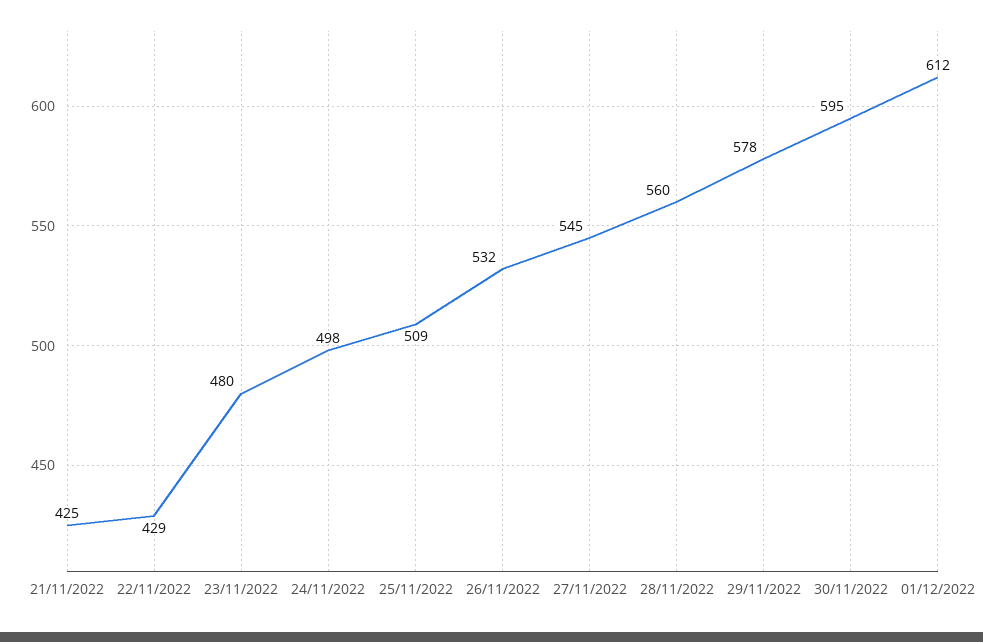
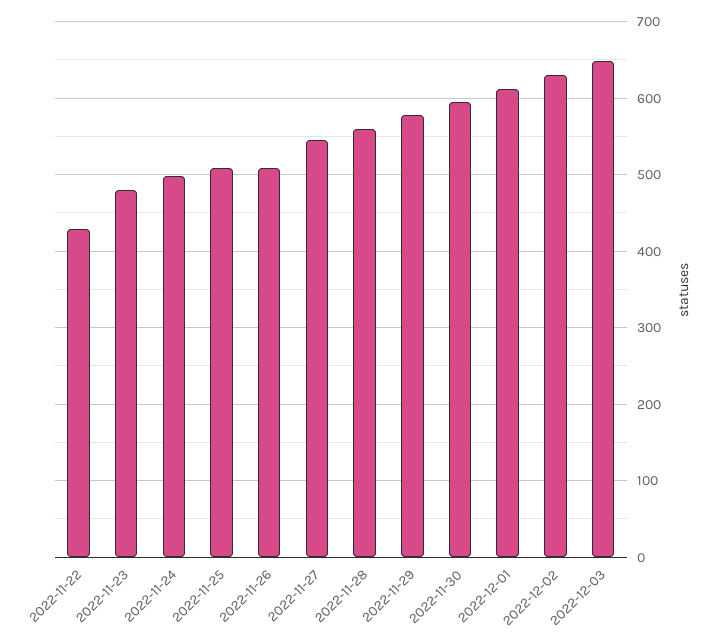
21/11/2022: 425 -> none
26/11/2022: 532 -> 510
2022-12-02: none -> 630
2022-12-03: none -> 650

